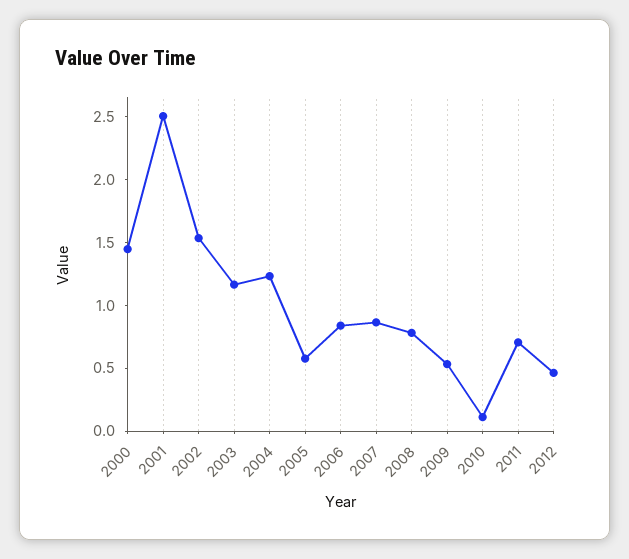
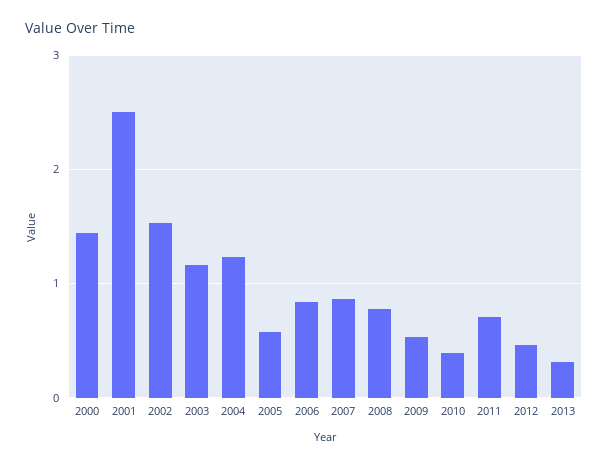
2010: 0.1 -> 0.4
2013: none -> 0.3

